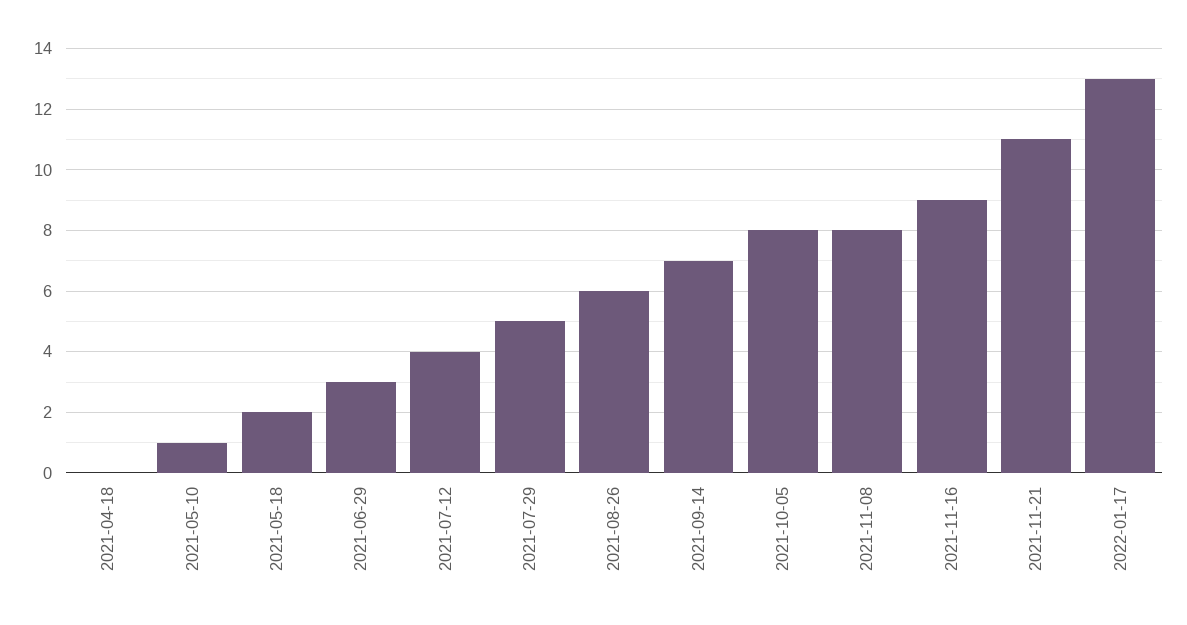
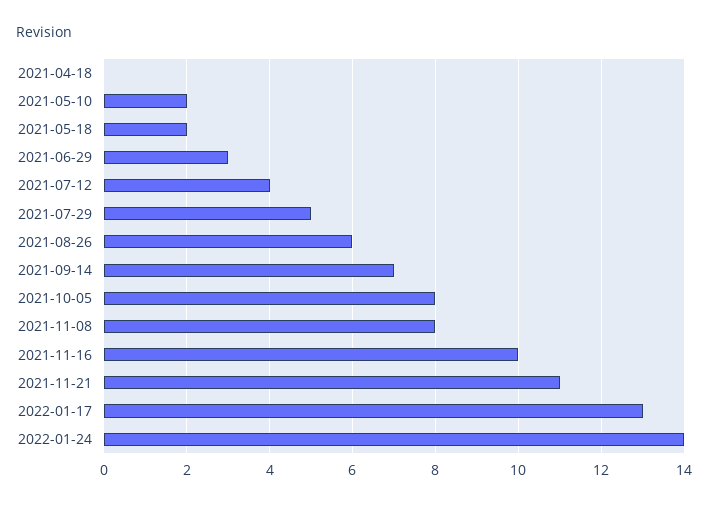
2021-05-10: 1 -> 2
2021-11-16: 9 -> 10
2022-01-24: none -> 14

